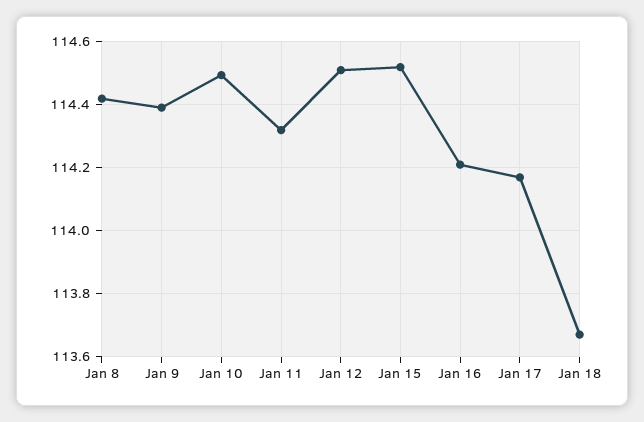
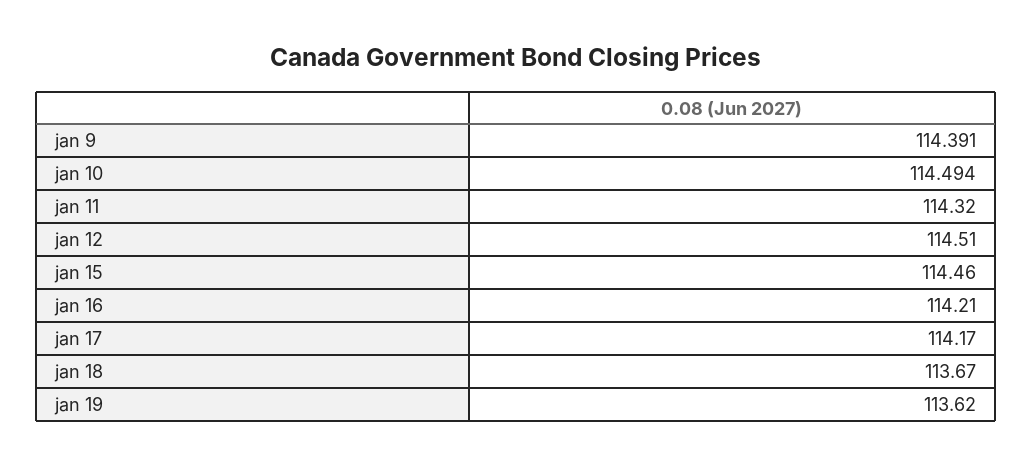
Jan 8: 114.42 -> none
Jan 15: 114.52 -> 114.46
jan 19: none -> 113.62

